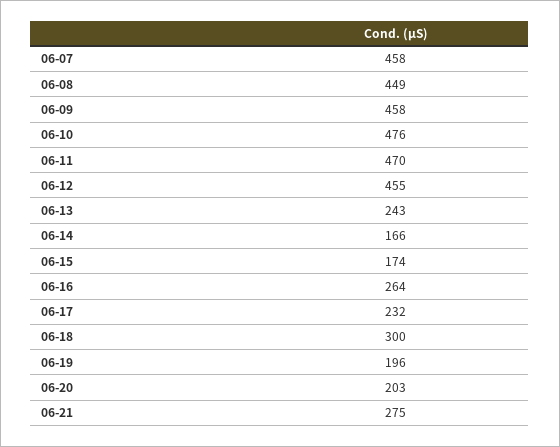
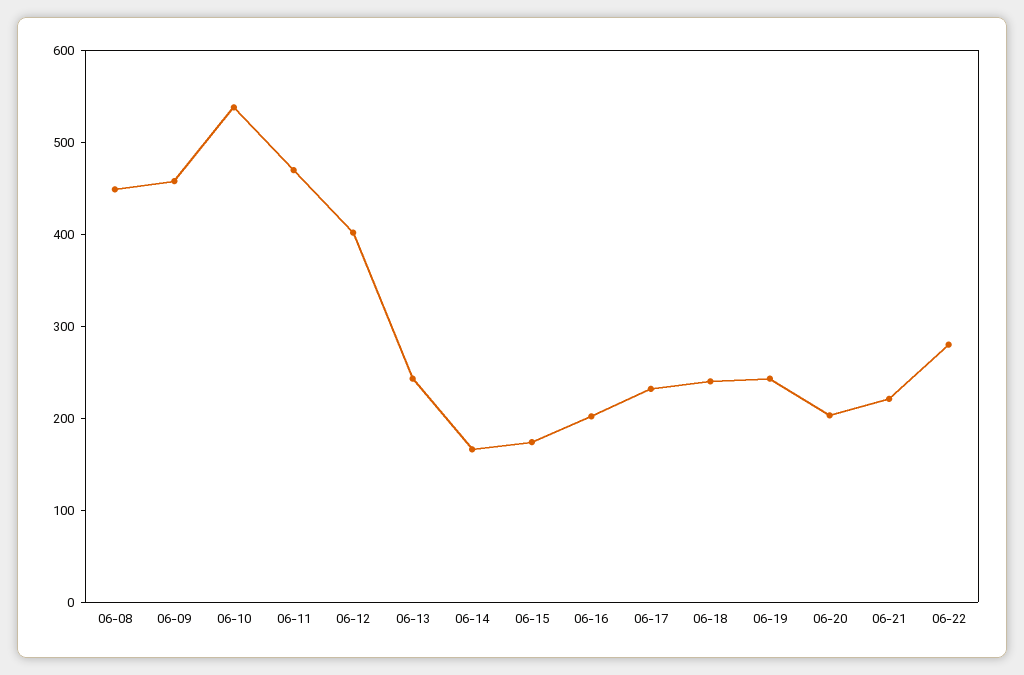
06-07: 458 -> none
06-10: 476 -> 540
06-12: 455 -> 400
06-16: 264 -> 200
06-18: 300 -> 240
06-19: 196 -> 240
06-21: 275 -> 220
06-22: none -> 280

